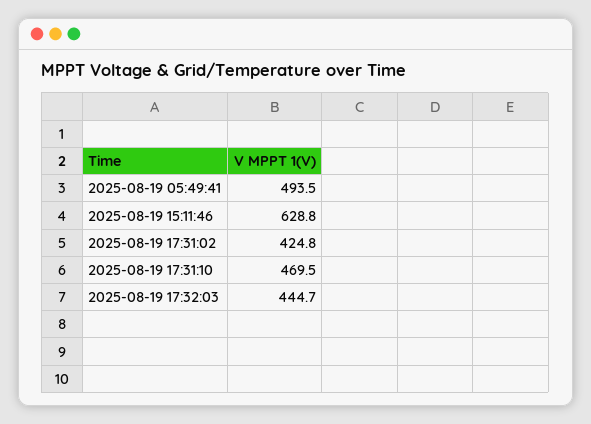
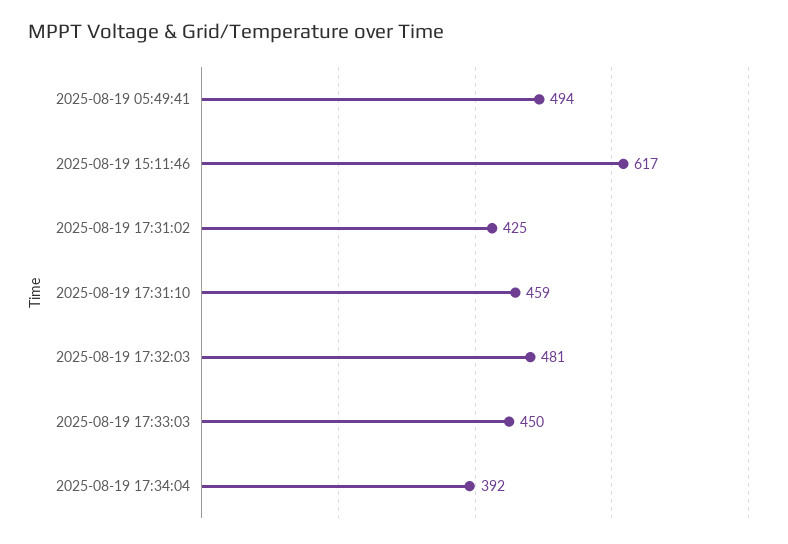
2025-08-19 15:11:46: 628.8 -> 617
2025-08-19 17:31:10: 469.5 -> 459
2025-08-19 17:32:03: 444.7 -> 481
2025-08-19 17:33:03: none -> 450
2025-08-19 17:34:04: none -> 392

